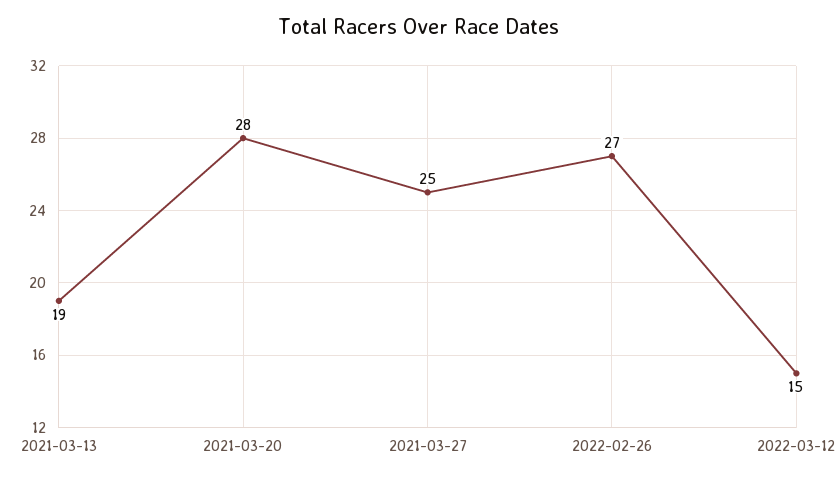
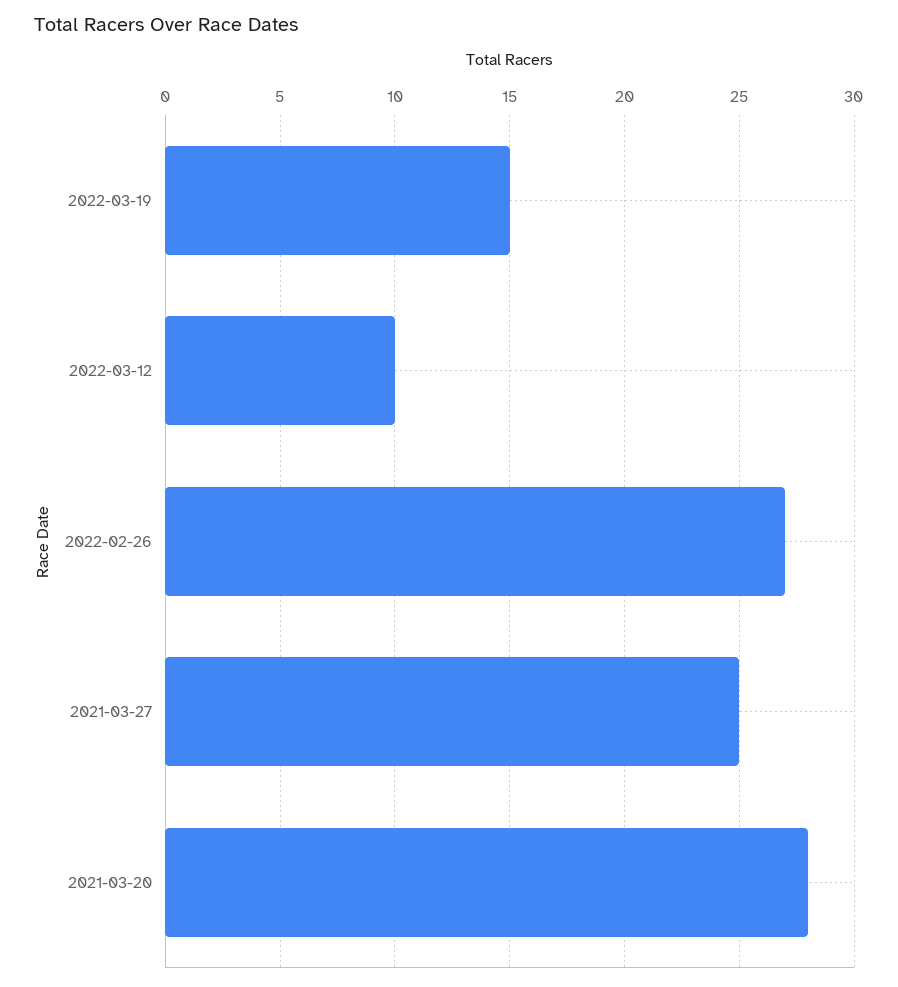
2021-03-13: 19 -> none
2022-03-12: 15 -> 10
2022-03-19: none -> 15

